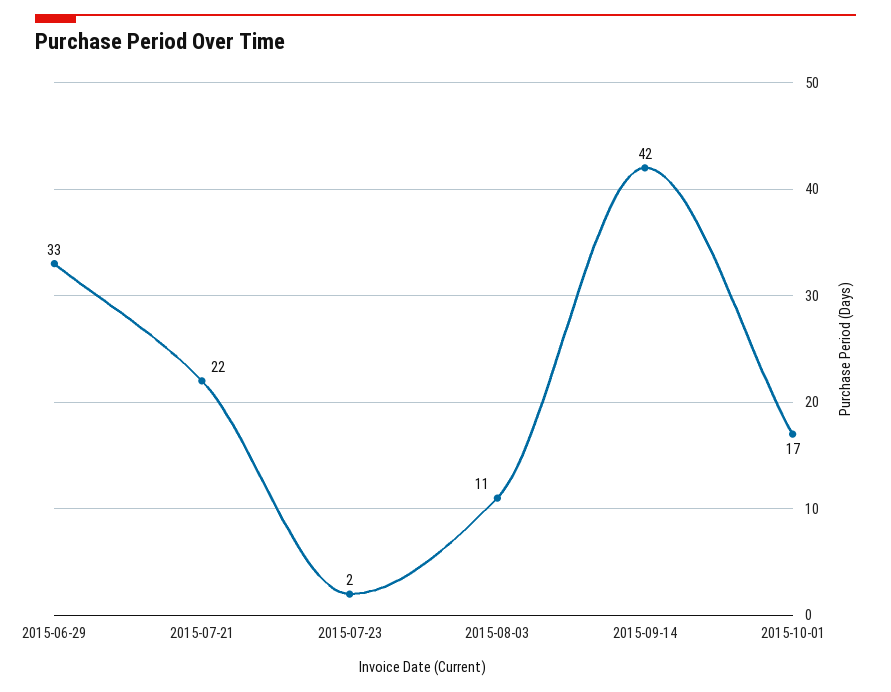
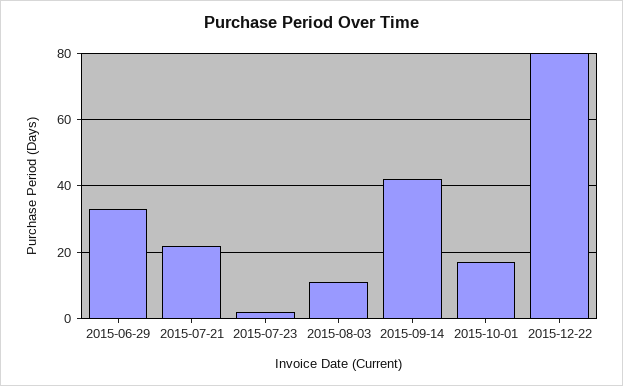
2015-12-22: none -> 80

